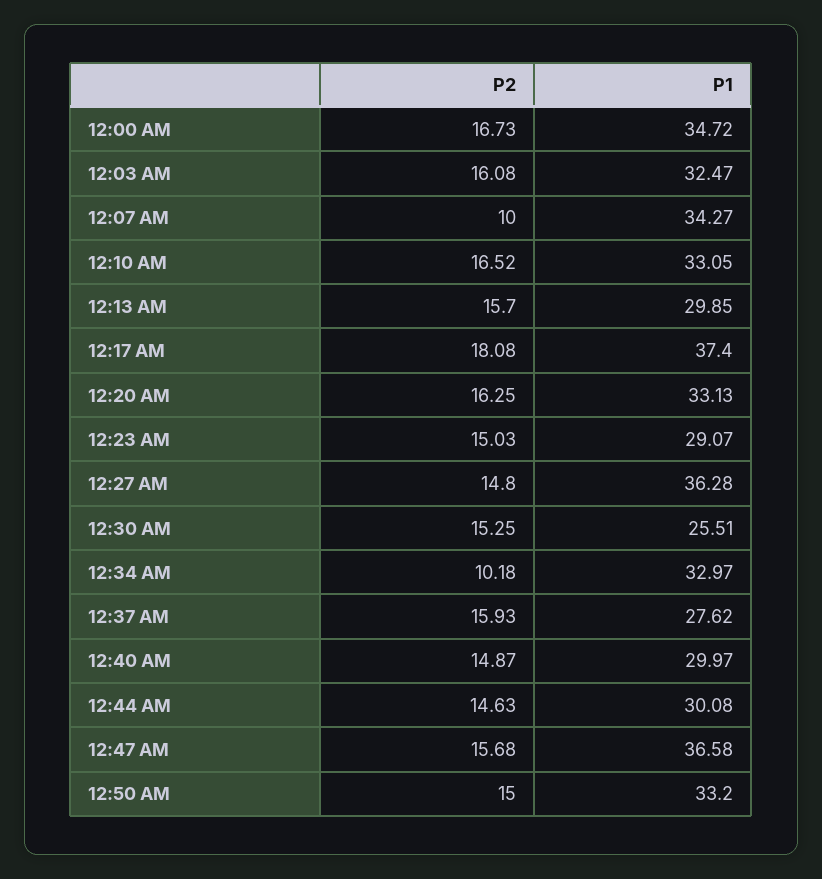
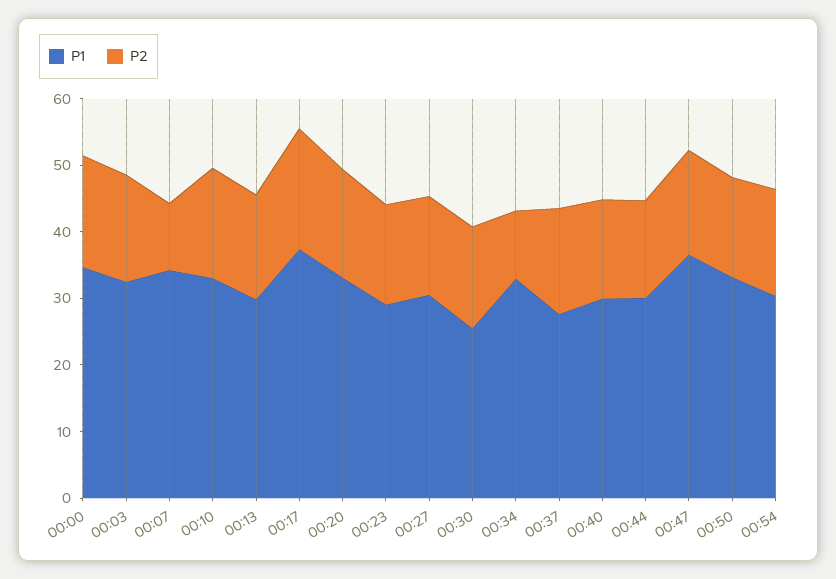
P1, 12:27 AM: 36.28 -> 30
P1, 00:54: none -> 30
P2, 00:54: none -> 16

